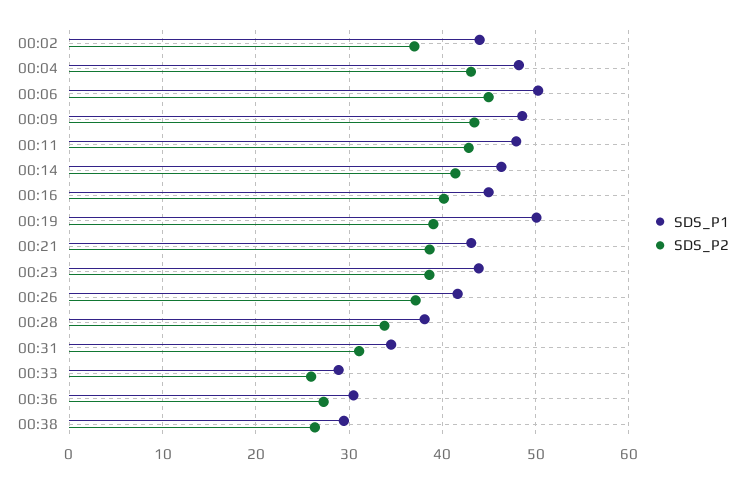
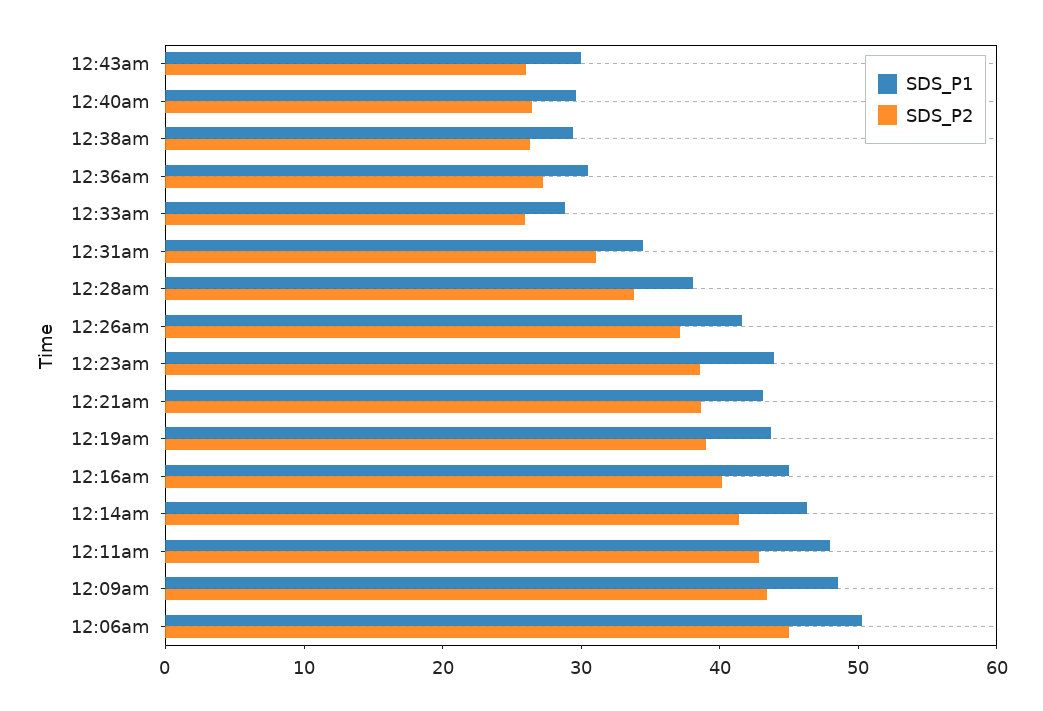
SDS_P1, 00:02: 44 -> none
SDS_P2, 00:02: 37 -> none
SDS_P1, 00:04: 48 -> none
SDS_P2, 00:04: 43 -> none
SDS_P1, 00:19: 50 -> 44
SDS_P1, 12:43am: none -> 30
SDS_P2, 12:43am: none -> 26
SDS_P1, 12:40am: none -> 30
SDS_P2, 12:40am: none -> 26

